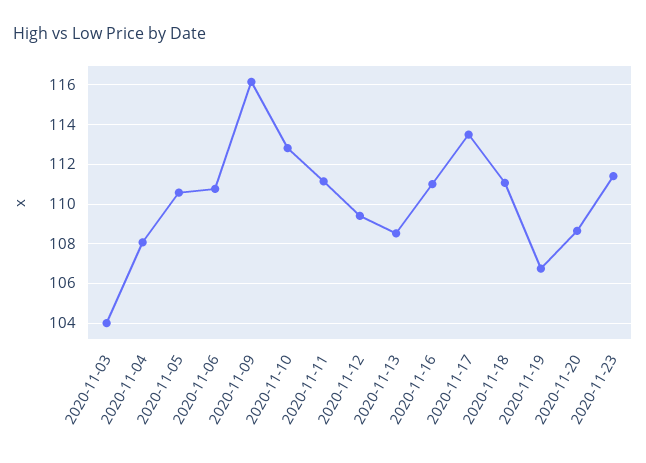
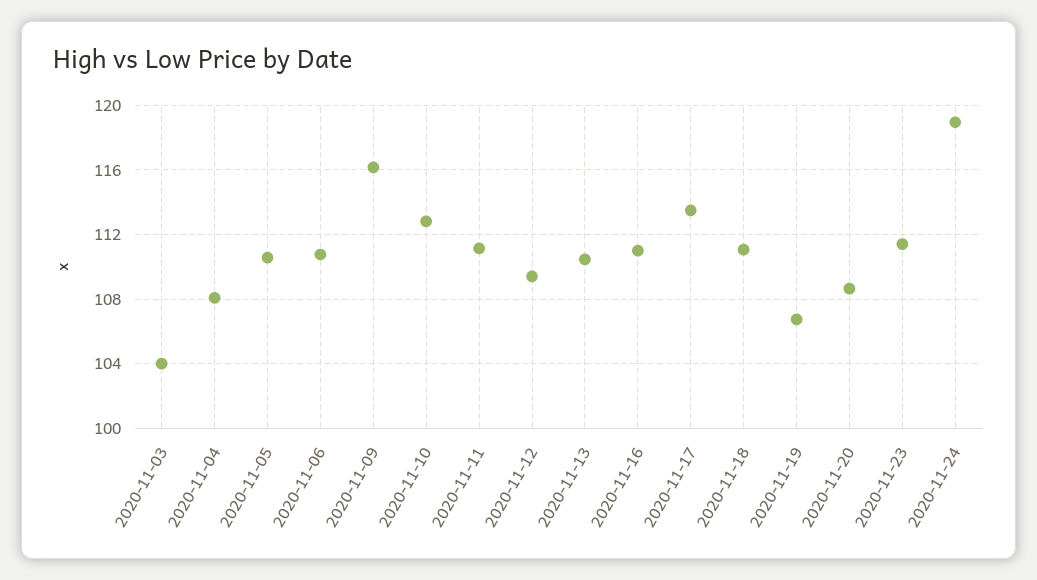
2020-11-13: 108.5 -> 110.5
2020-11-24: none -> 119

